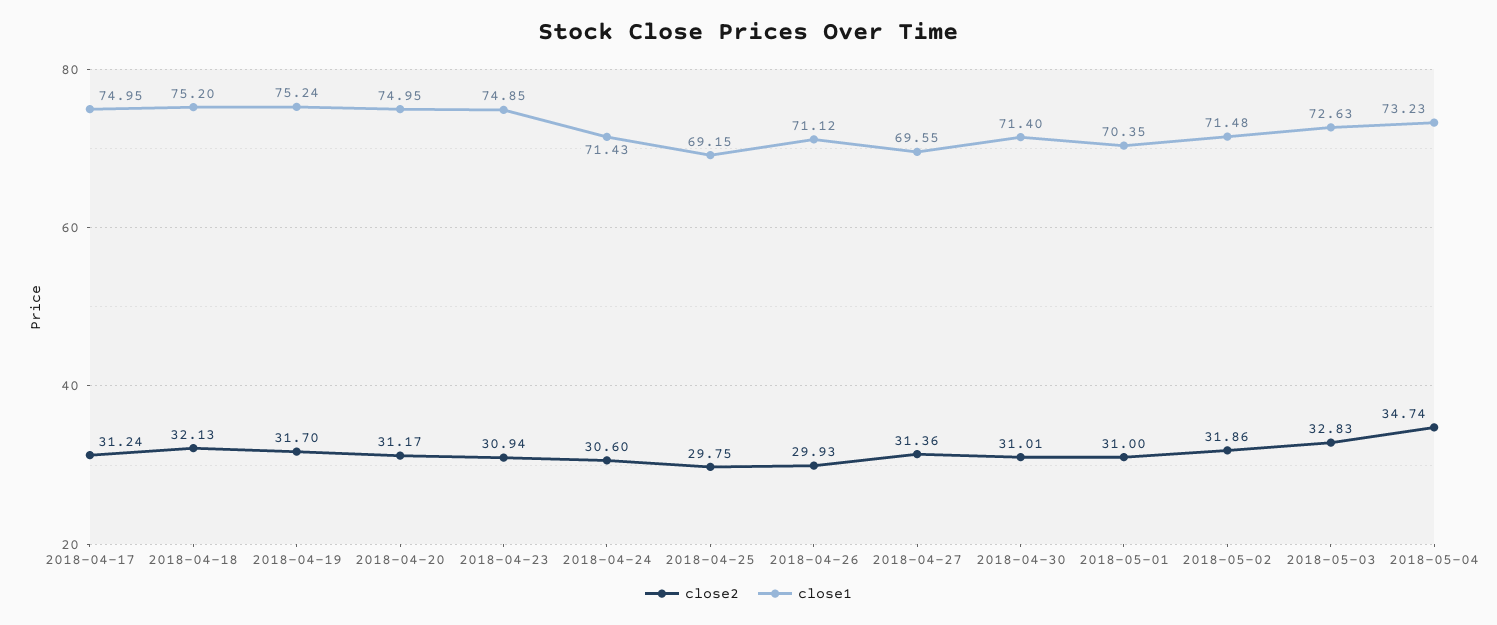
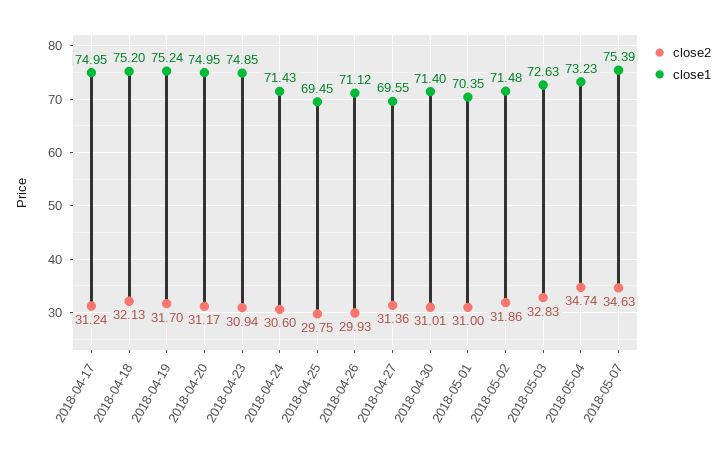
close1, 2018-04-25: 69.15 -> 69.45
close2, 2018-05-07: none -> 34.63
close1, 2018-05-07: none -> 75.39

